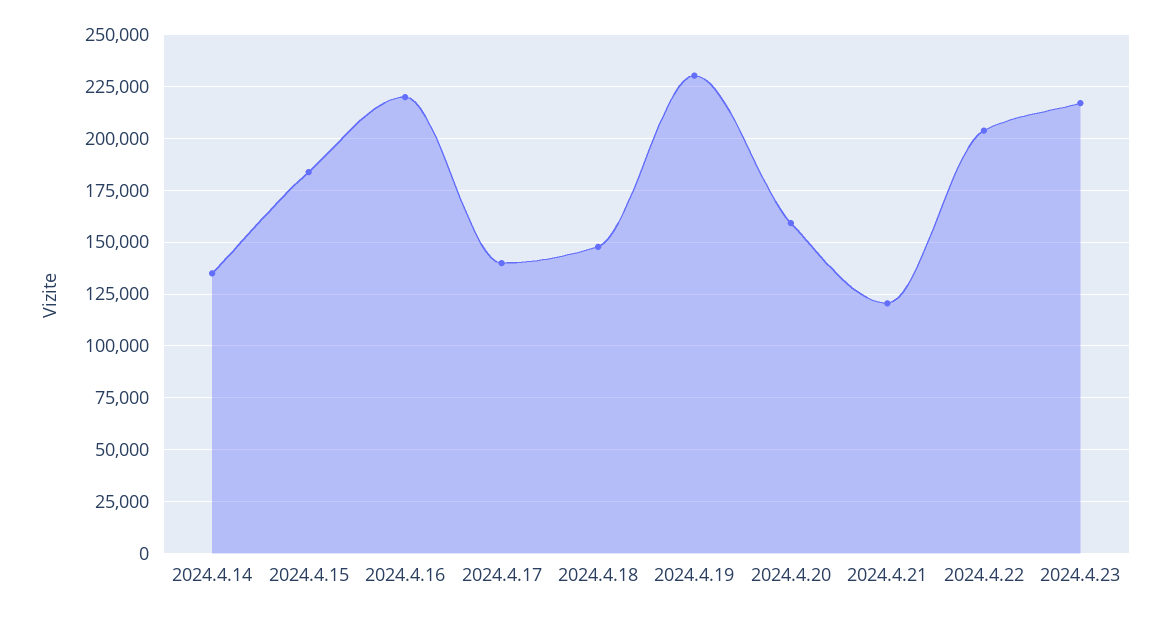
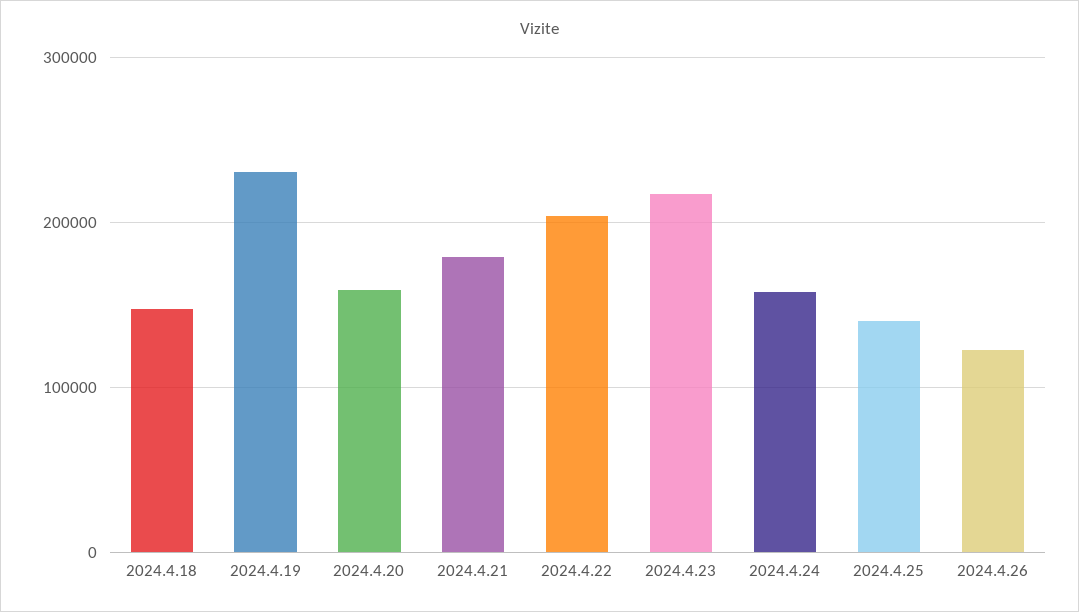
2024.4.14: 135000 -> none
2024.4.15: 185000 -> none
2024.4.16: 220000 -> none
2024.4.17: 140000 -> none
2024.4.21: 120000 -> 180000
2024.4.24: none -> 160000
2024.4.25: none -> 140000
2024.4.26: none -> 120000

